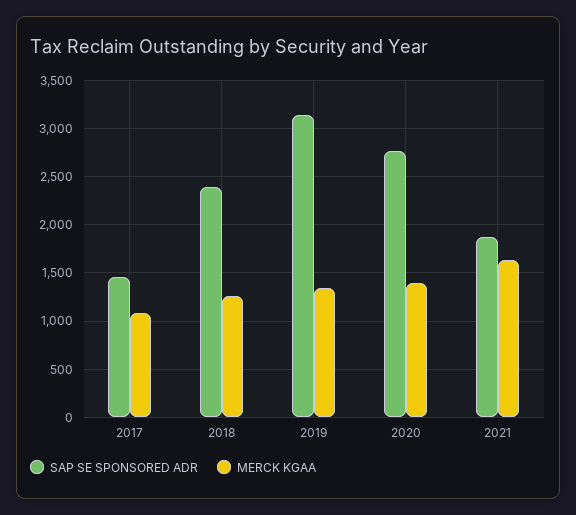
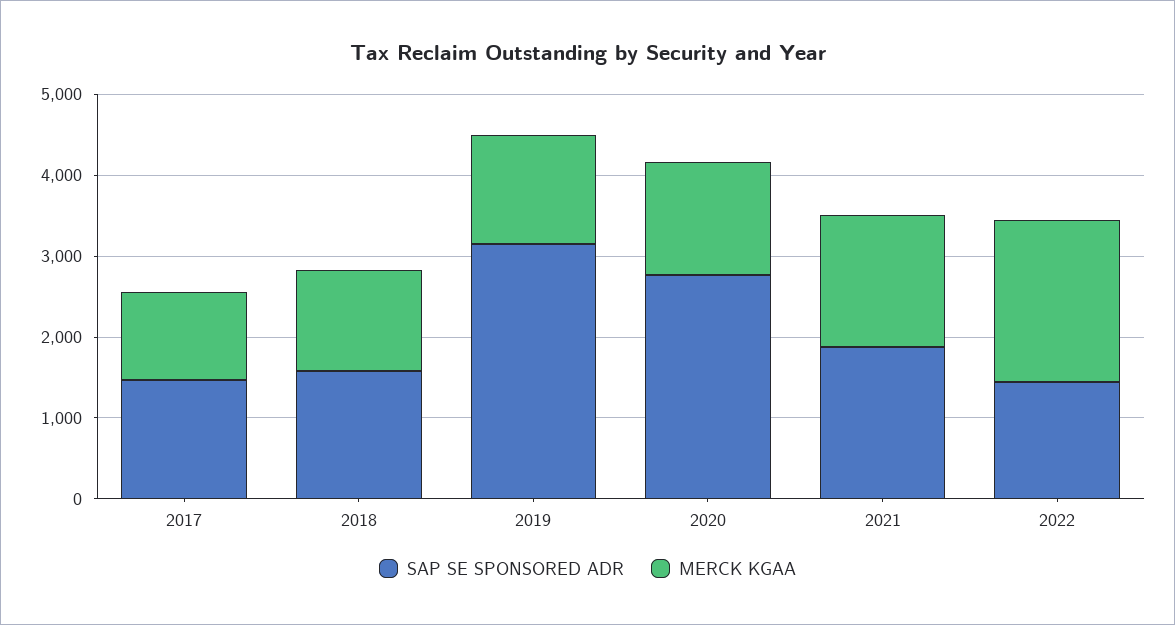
SAP SE SPONSORED ADR, 2018: 2400 -> 1600
SAP SE SPONSORED ADR, 2022: none -> 1400
MERCK KGAA, 2022: none -> 2000

